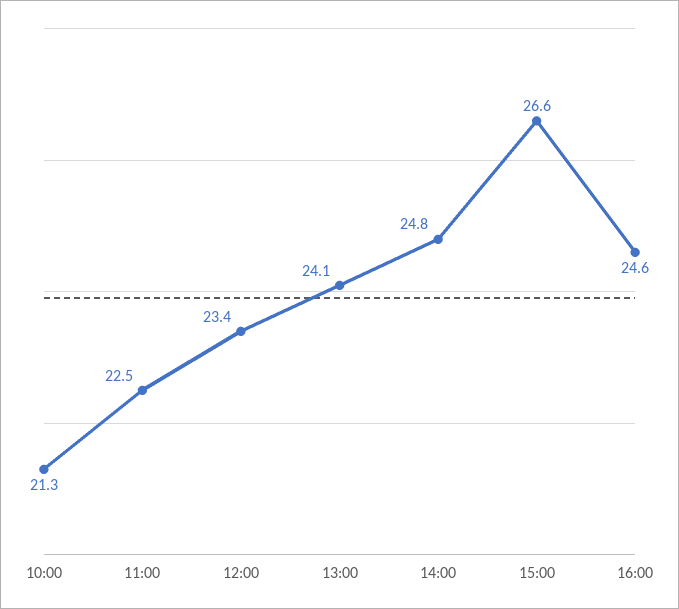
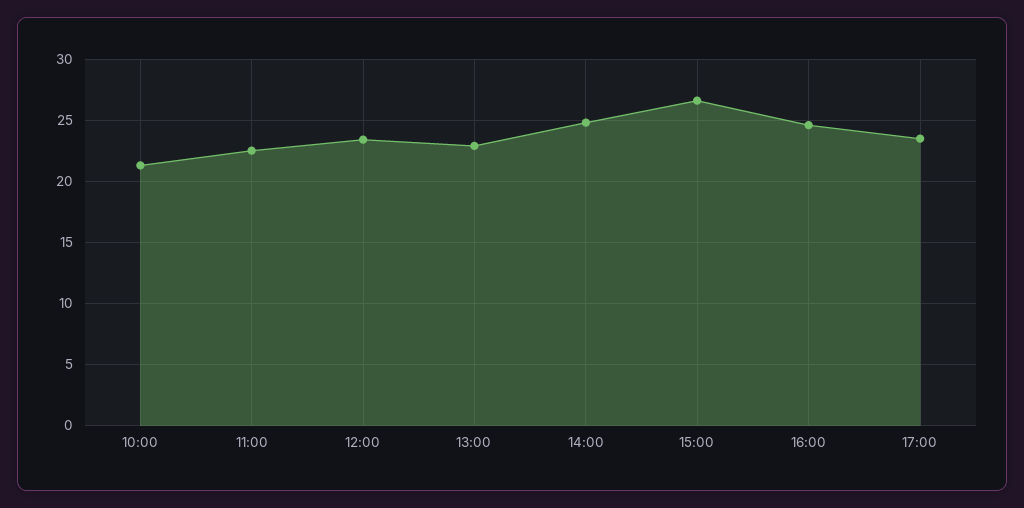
13:00: 24.1 -> 23
17:00: none -> 23.5

